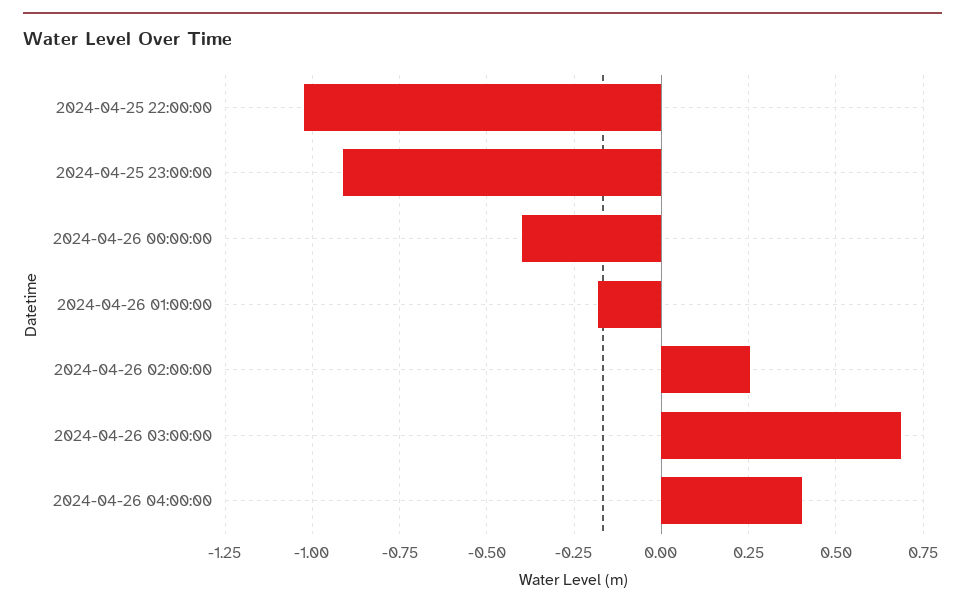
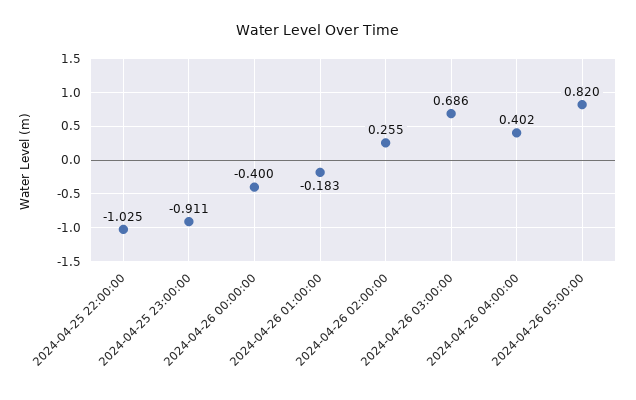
2024-04-26 05:00:00: none -> 0.82

